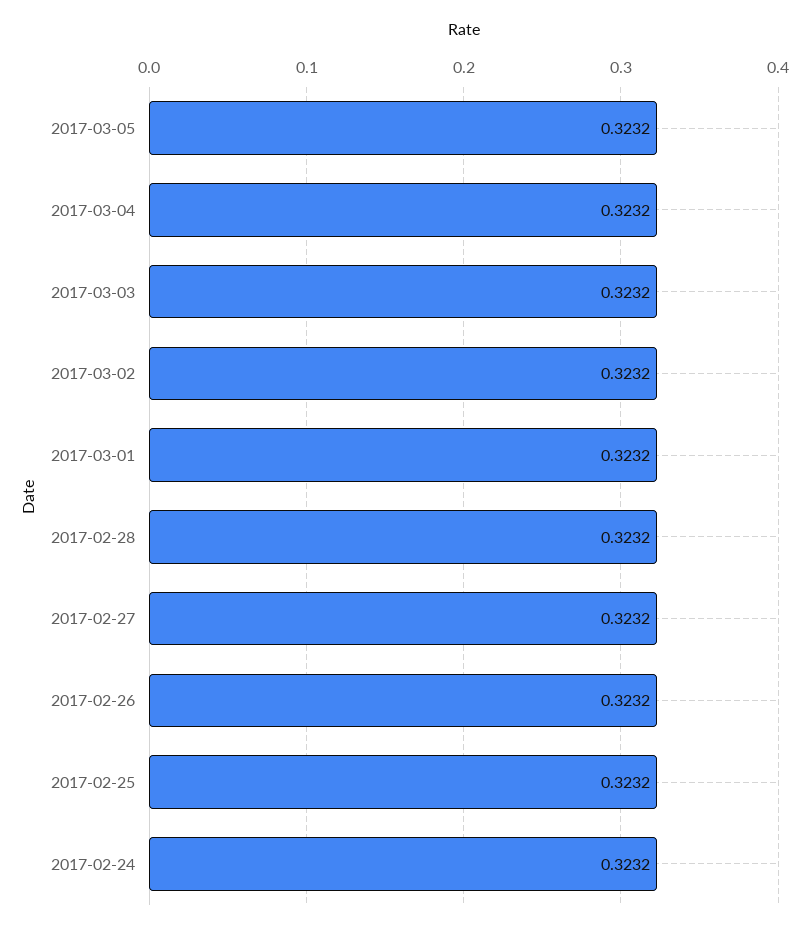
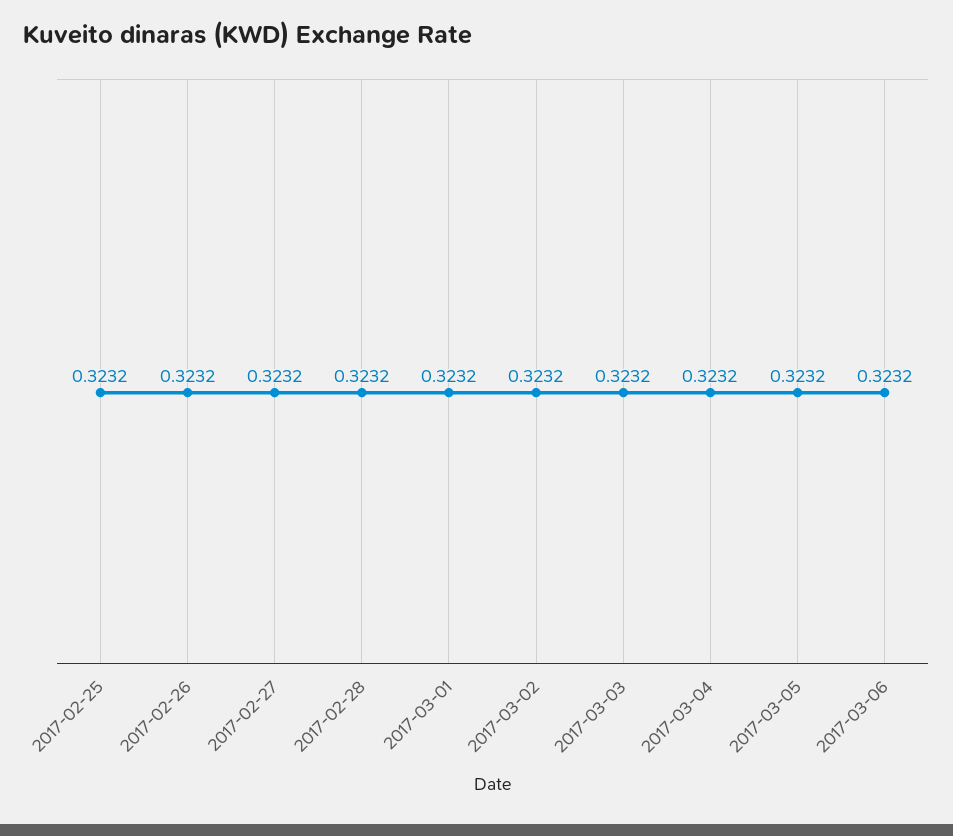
2017-02-24: 0.3232 -> none
2017-03-06: none -> 0.3232

